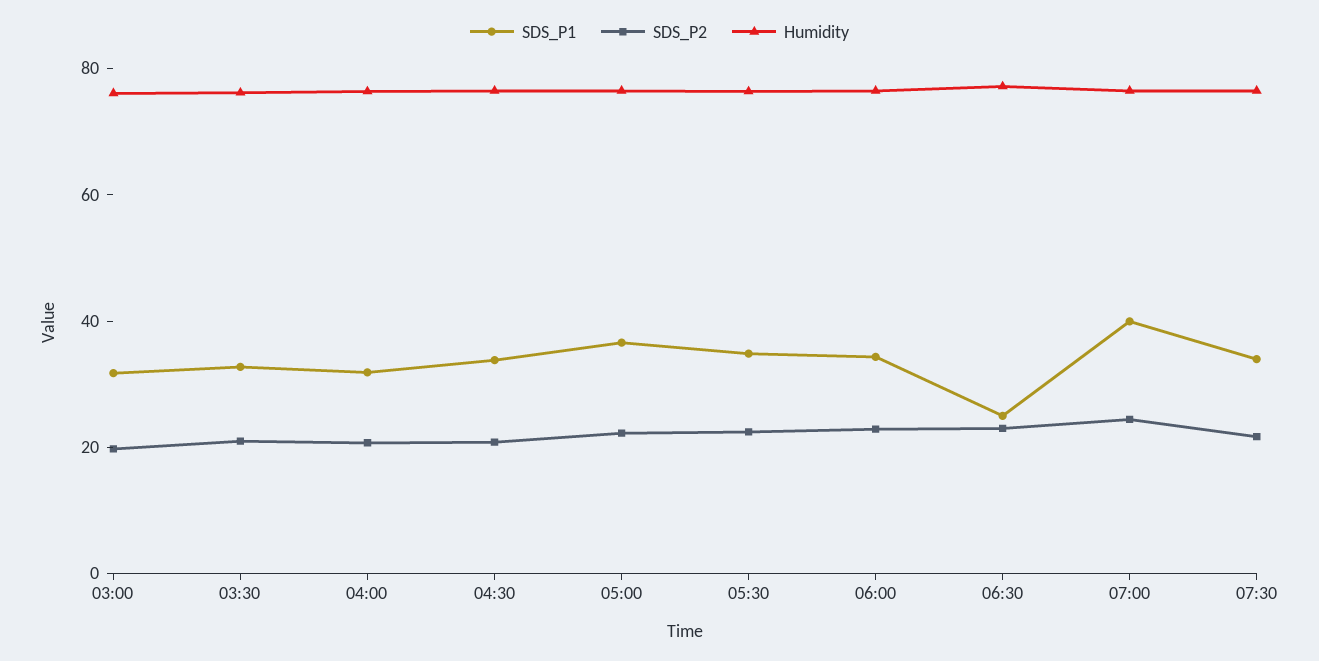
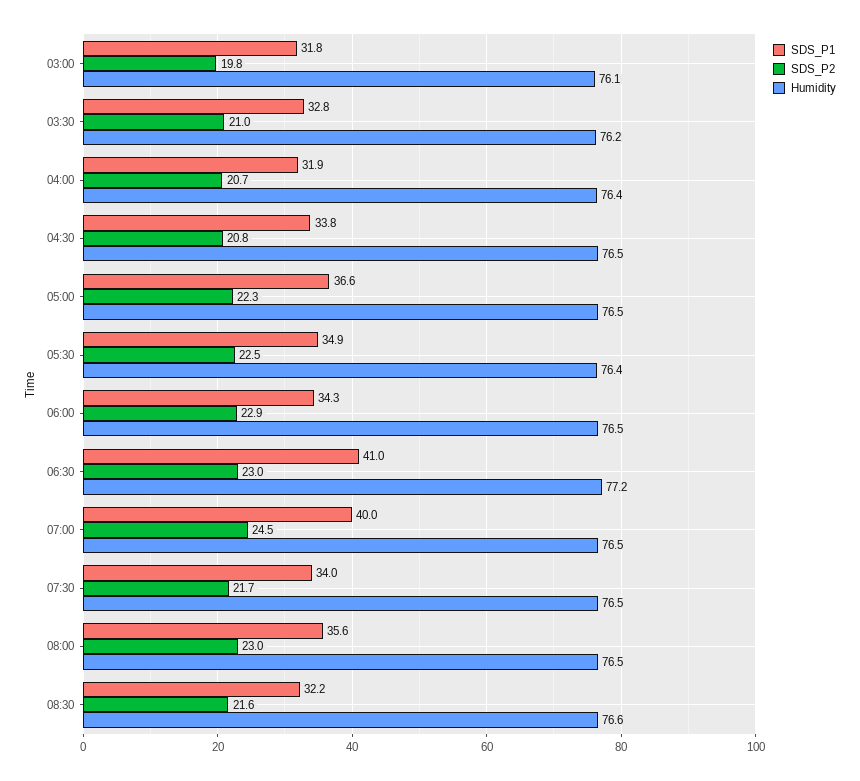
SDS_P1, 06:30: 25 -> 41
SDS_P1, 08:00: none -> 35.6
SDS_P2, 08:00: none -> 23
Humidity, 08:00: none -> 76.5
SDS_P1, 08:30: none -> 32.2
SDS_P2, 08:30: none -> 21.6
Humidity, 08:30: none -> 76.6

